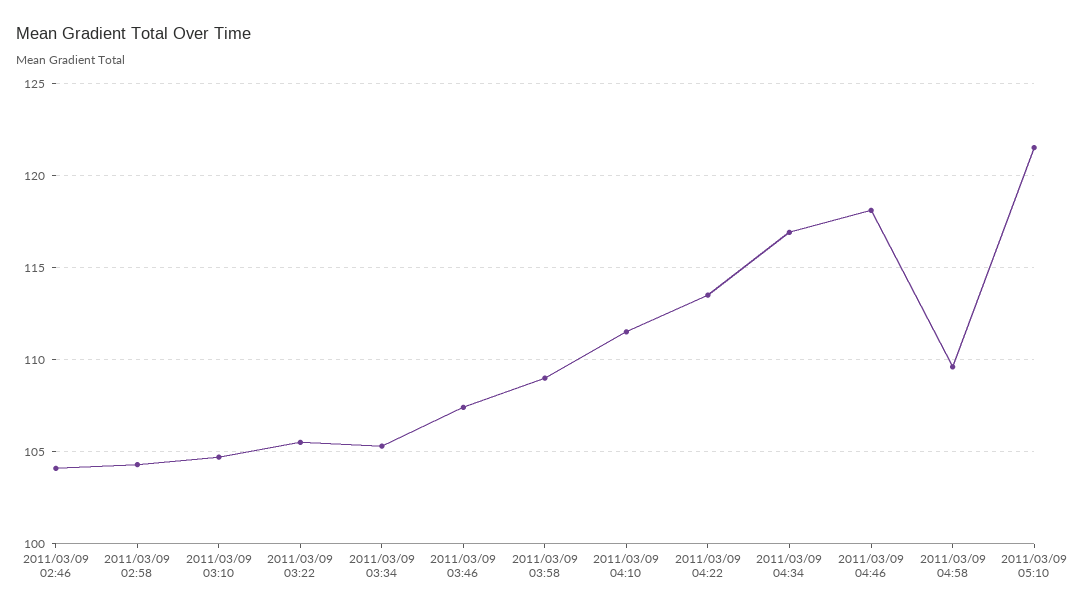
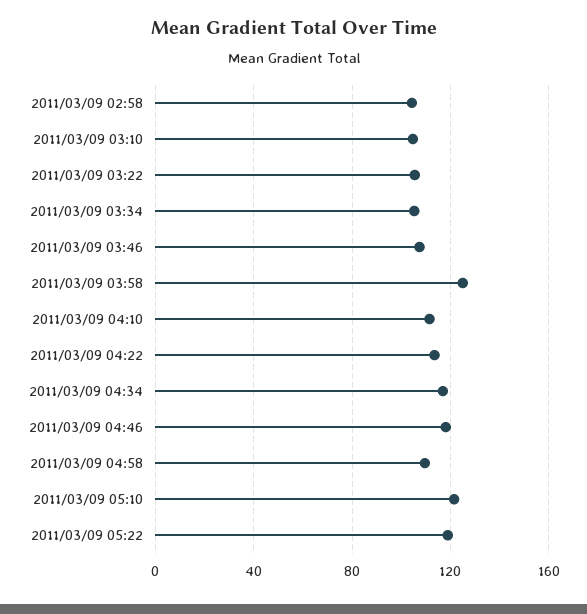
2011/03/09 02:46: 104 -> none
2011/03/09 03:58: 109 -> 125
2011/03/09 05:22: none -> 120

